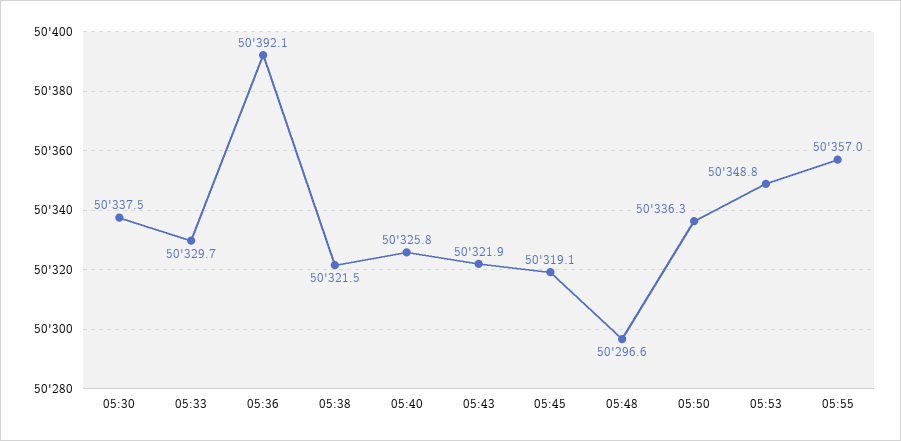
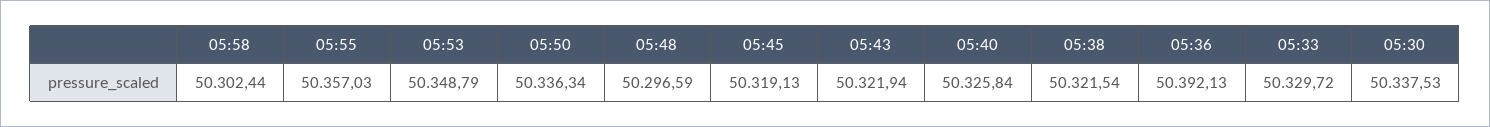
05:58: none -> 50302.44

